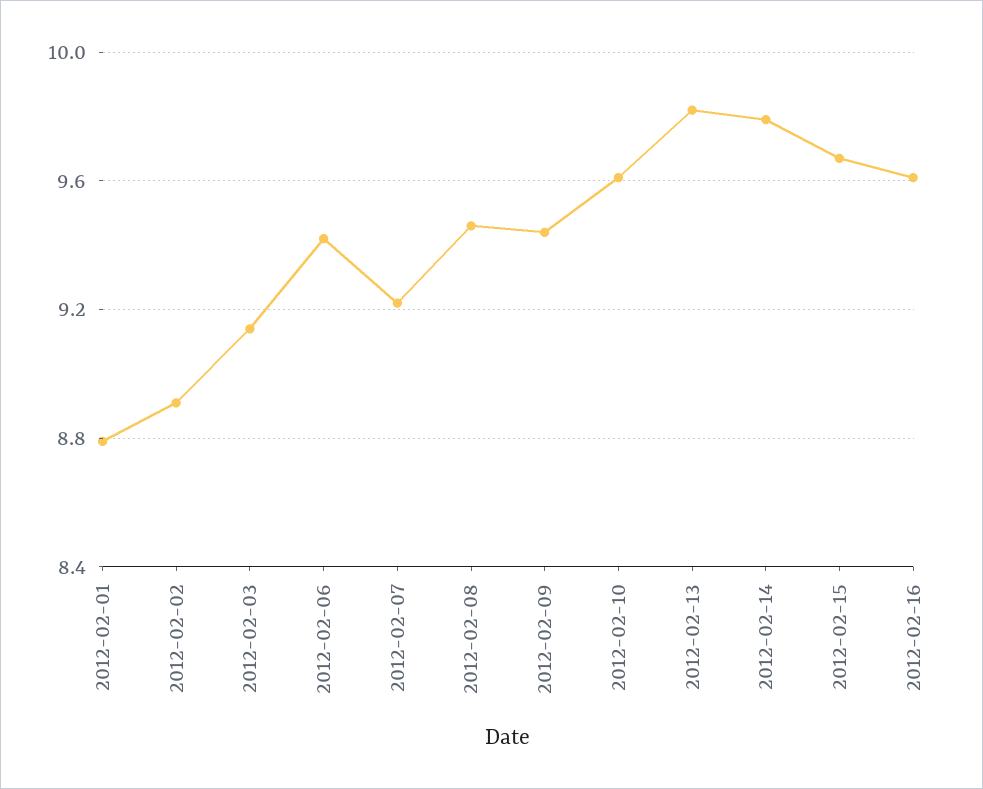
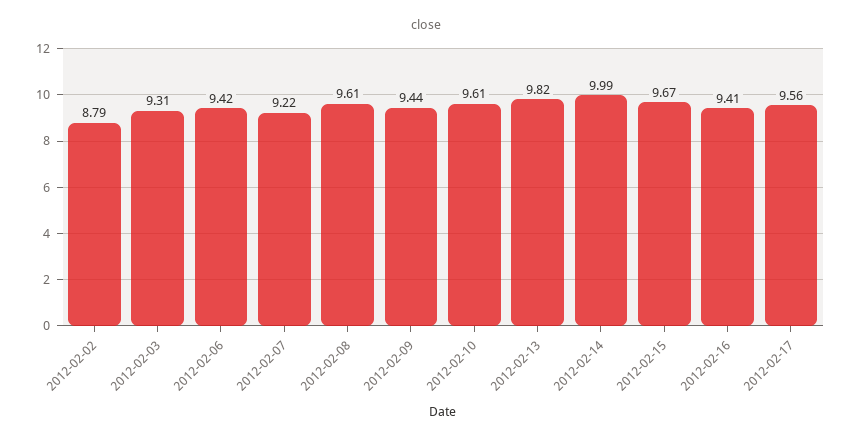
2012-02-01: 8.8 -> none
2012-02-02: 8.9 -> 8.79
2012-02-03: 9.15 -> 9.31
2012-02-08: 9.45 -> 9.61
2012-02-14: 9.8 -> 9.99
2012-02-16: 9.6 -> 9.41
2012-02-17: none -> 9.56

